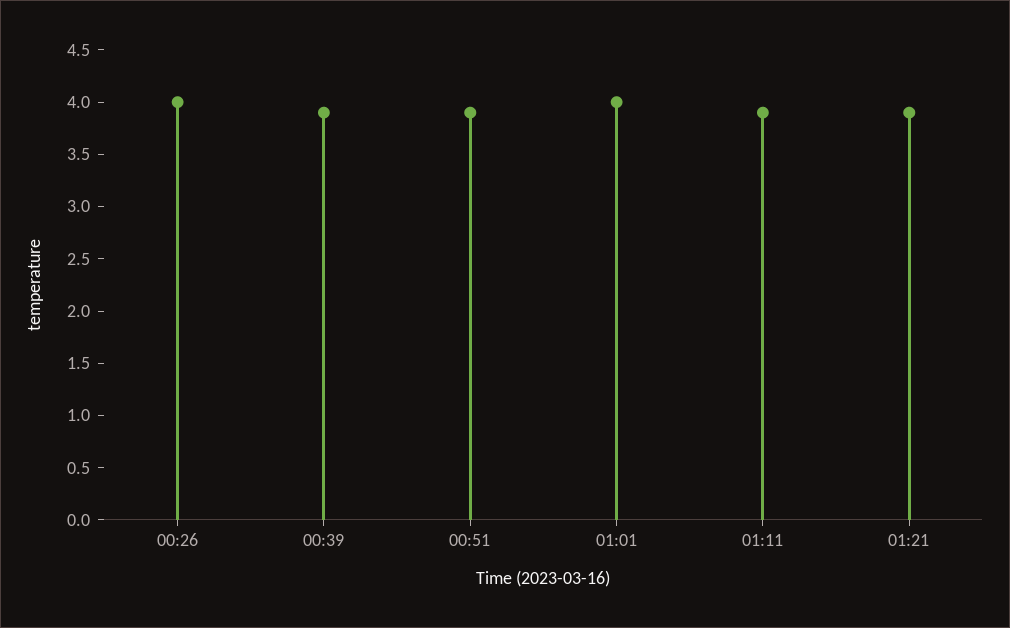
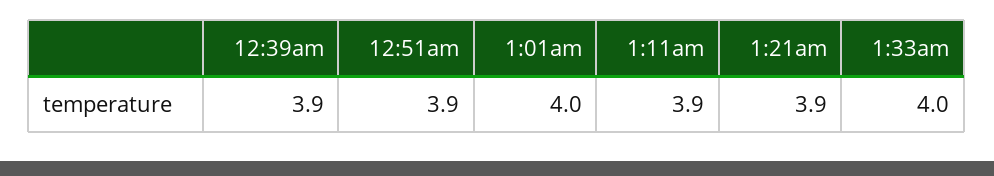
00:26: 4 -> none
1:33am: none -> 4

